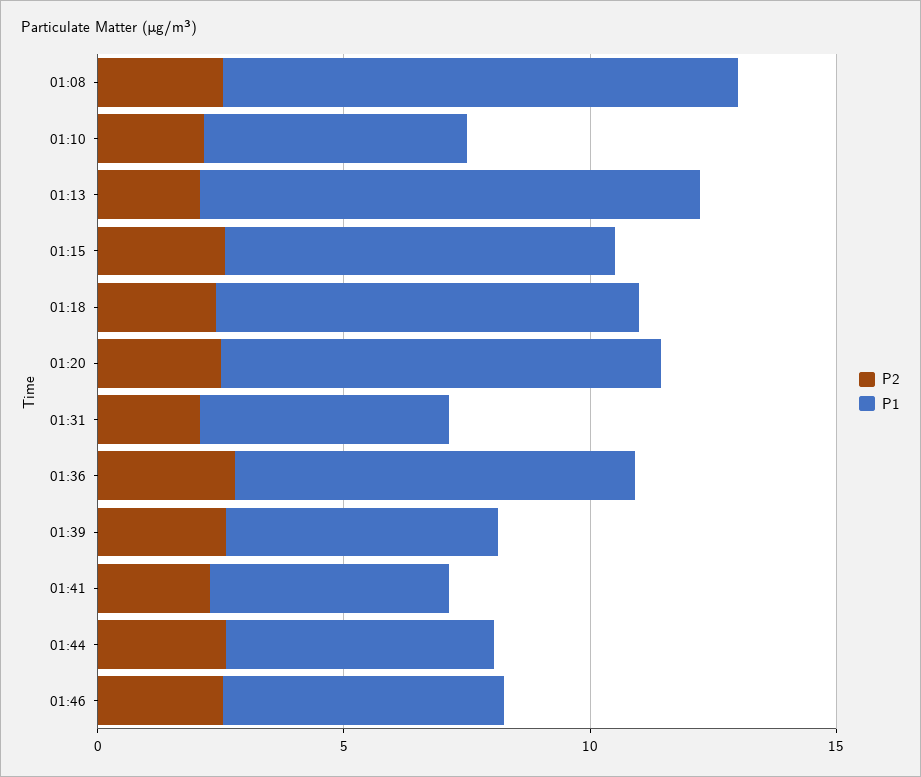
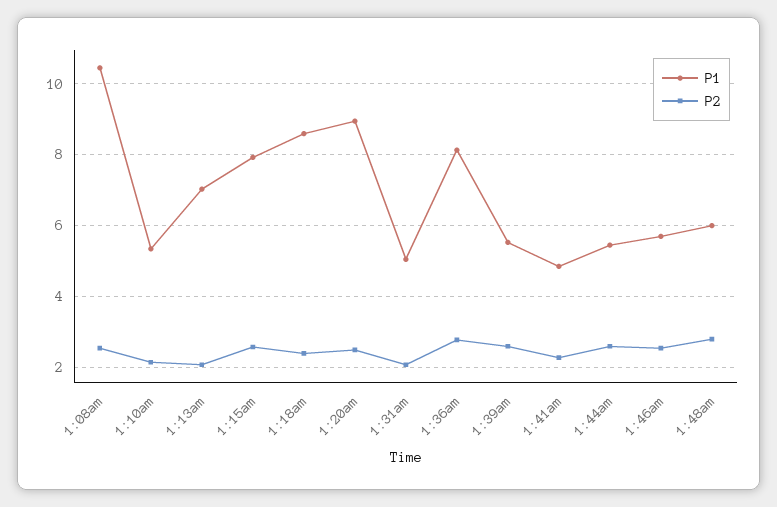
P1, 01:13: 10 -> 7
P1, 1:48am: none -> 6
P2, 1:48am: none -> 2.8

